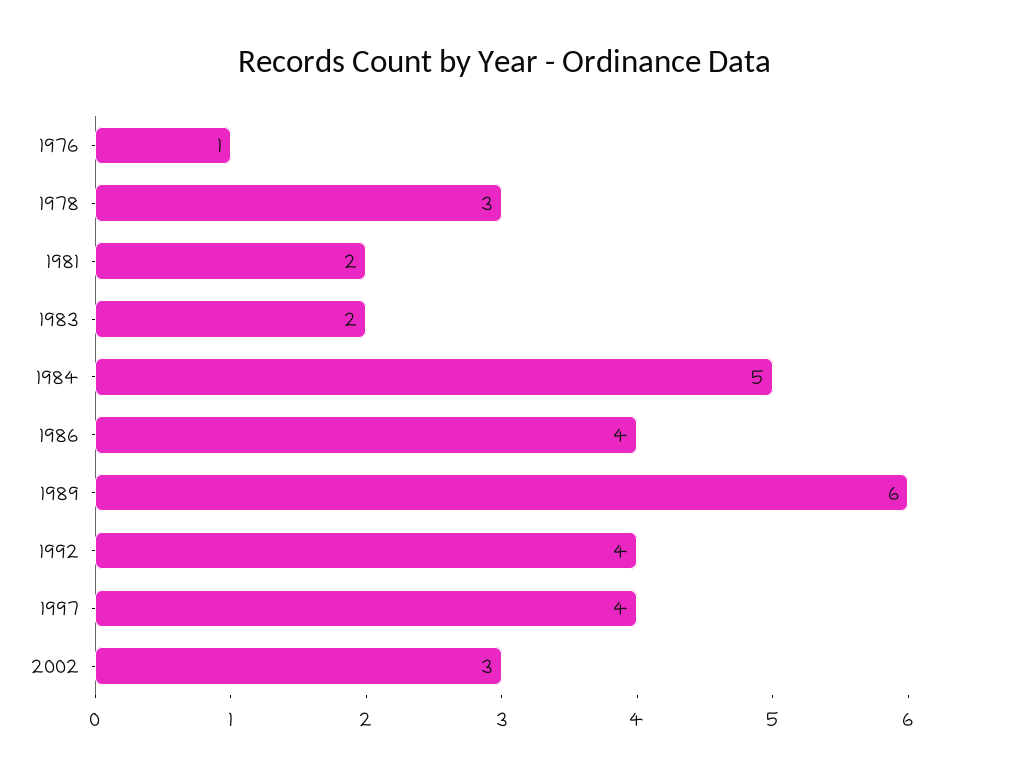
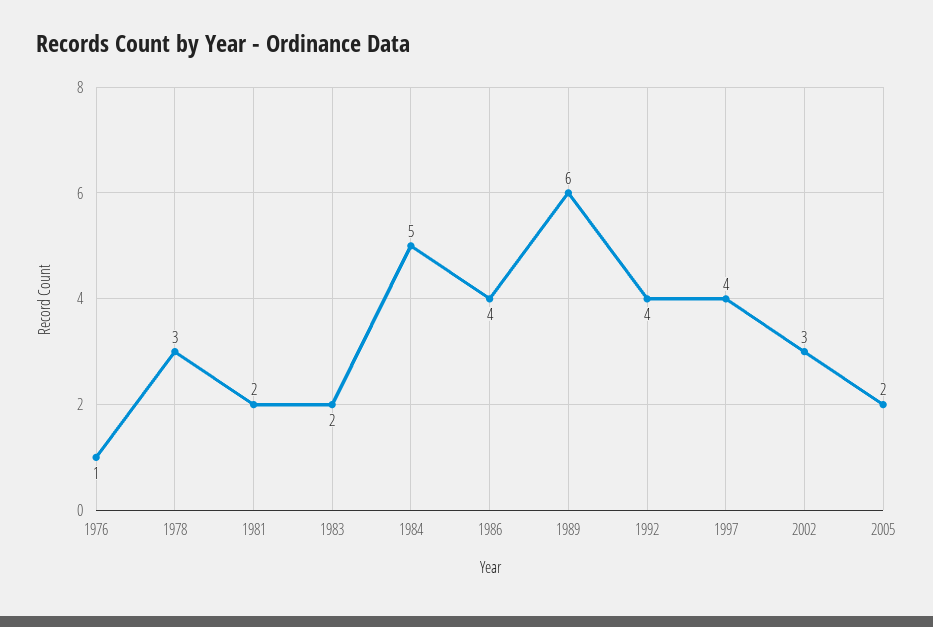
2005: none -> 2

